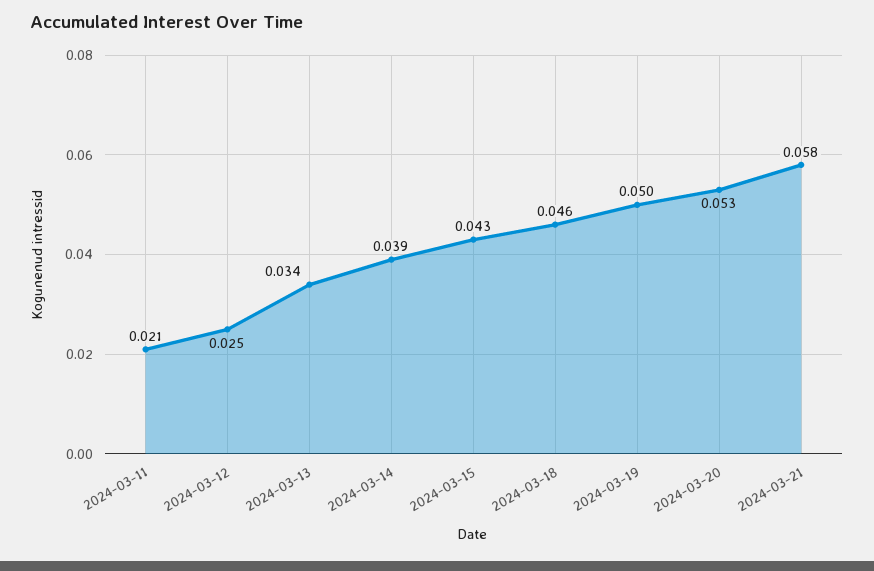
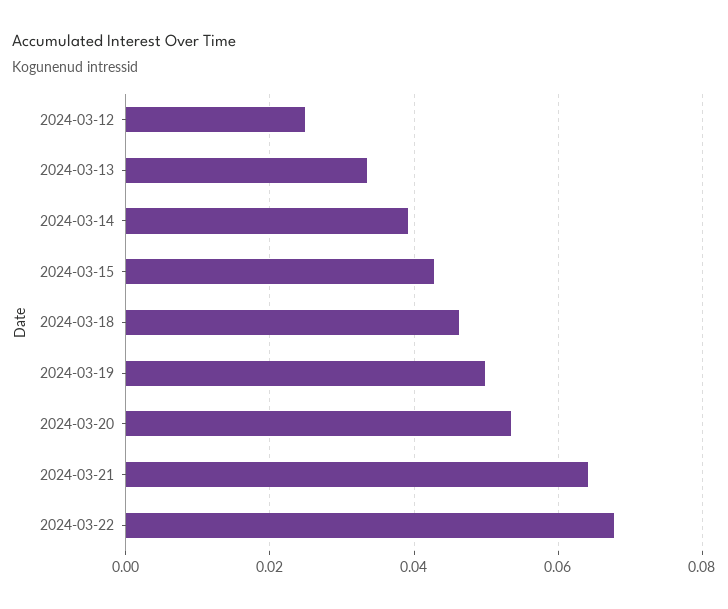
2024-03-11: 0.021 -> none
2024-03-21: 0.058 -> 0.064
2024-03-22: none -> 0.068

